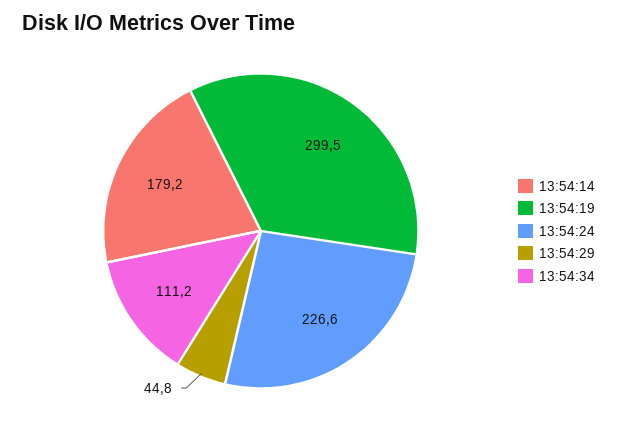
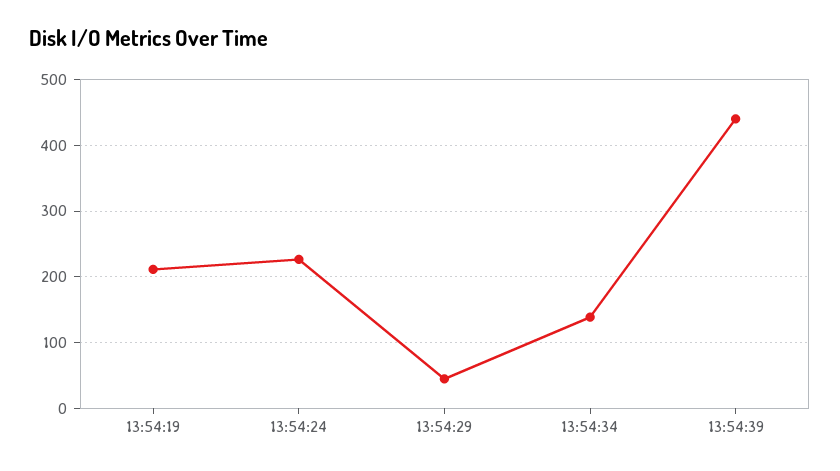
13:54:14: 179.2 -> none
13:54:19: 299.5 -> 210
13:54:34: 111.2 -> 140
13:54:39: none -> 440

